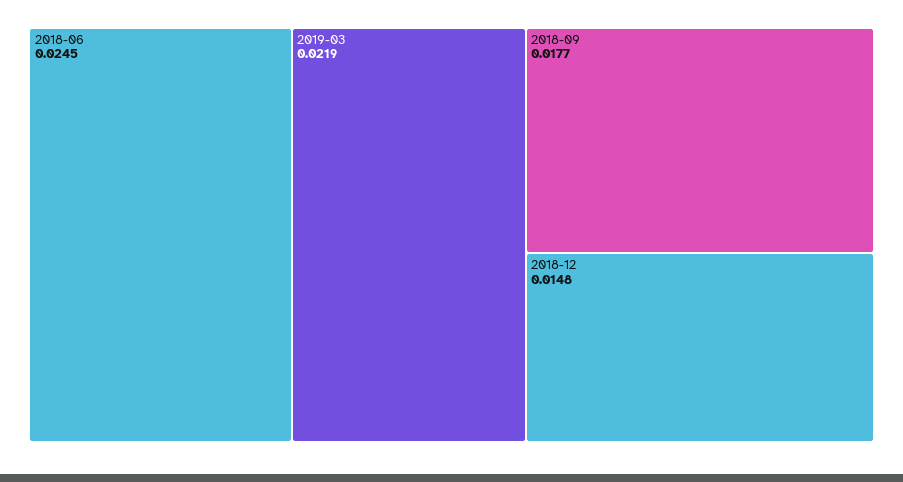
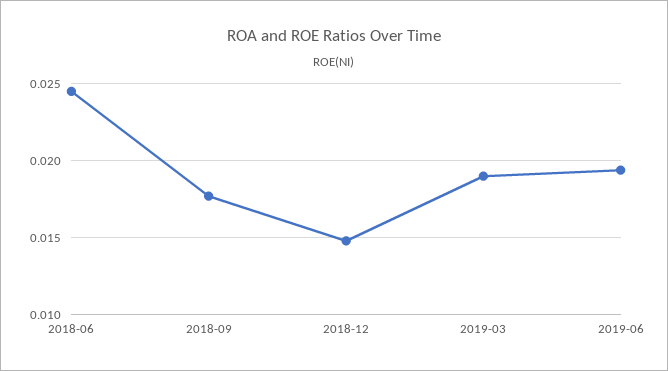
2019-03: 0.0219 -> 0.019
2019-06: none -> 0.0195

